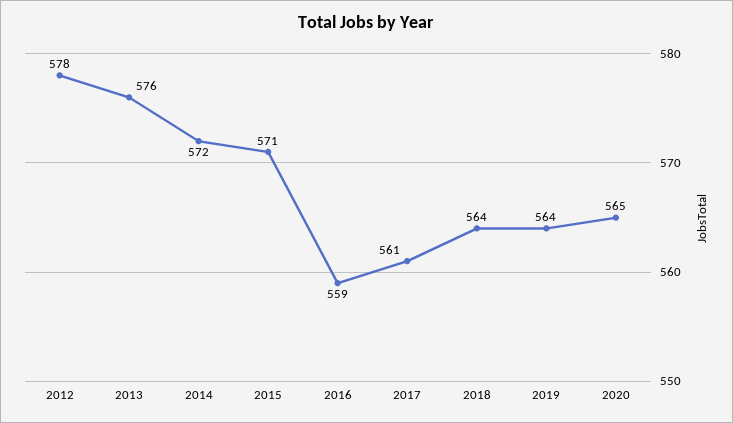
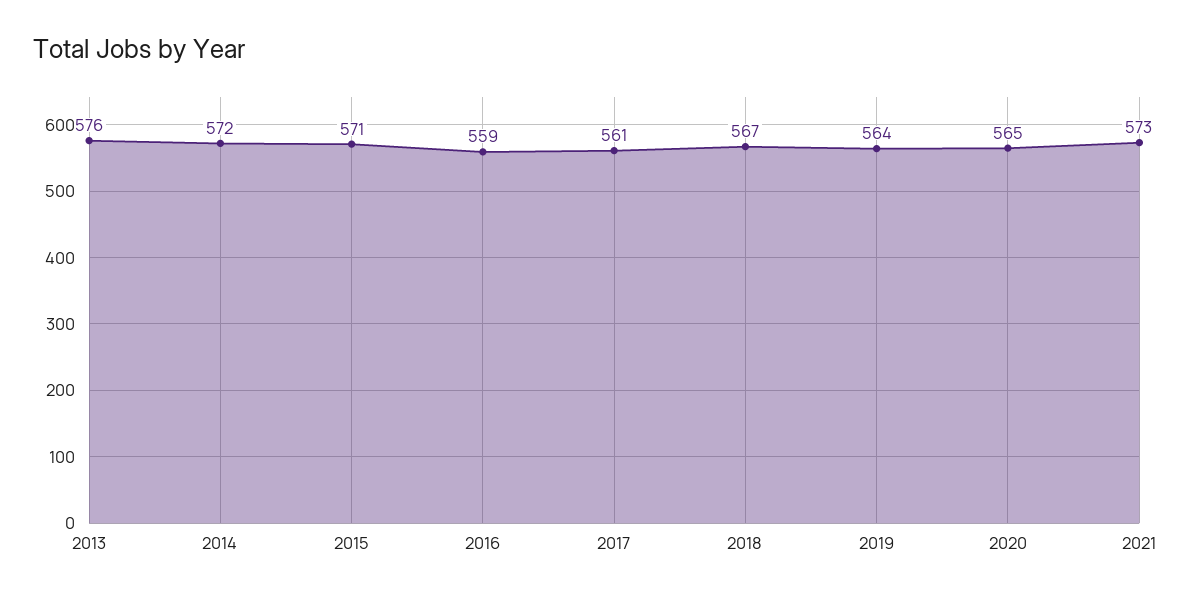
2012: 578 -> none
2018: 564 -> 567
2021: none -> 573

